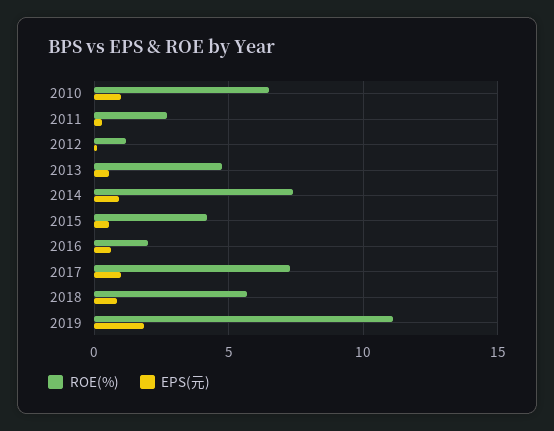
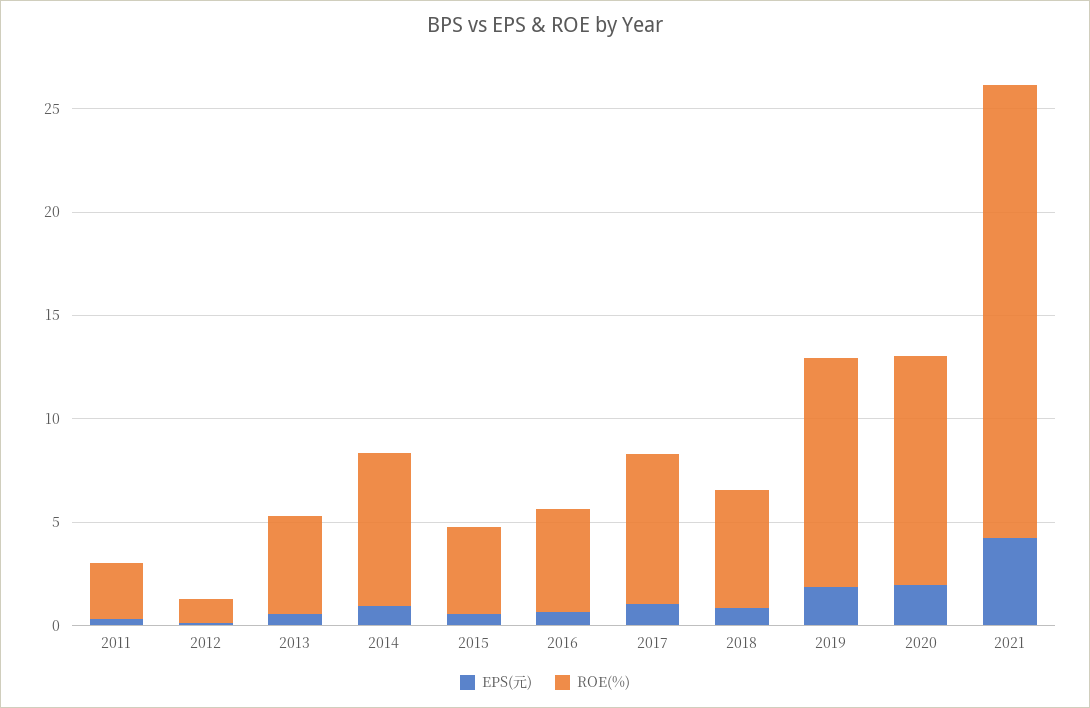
ROE(%), 2010: 6.5 -> none
EPS(元), 2010: 1 -> none
ROE(%), 2016: 2 -> 5
EPS(元), 2020: none -> 2
ROE(%), 2020: none -> 11
EPS(元), 2021: none -> 4
ROE(%), 2021: none -> 22

